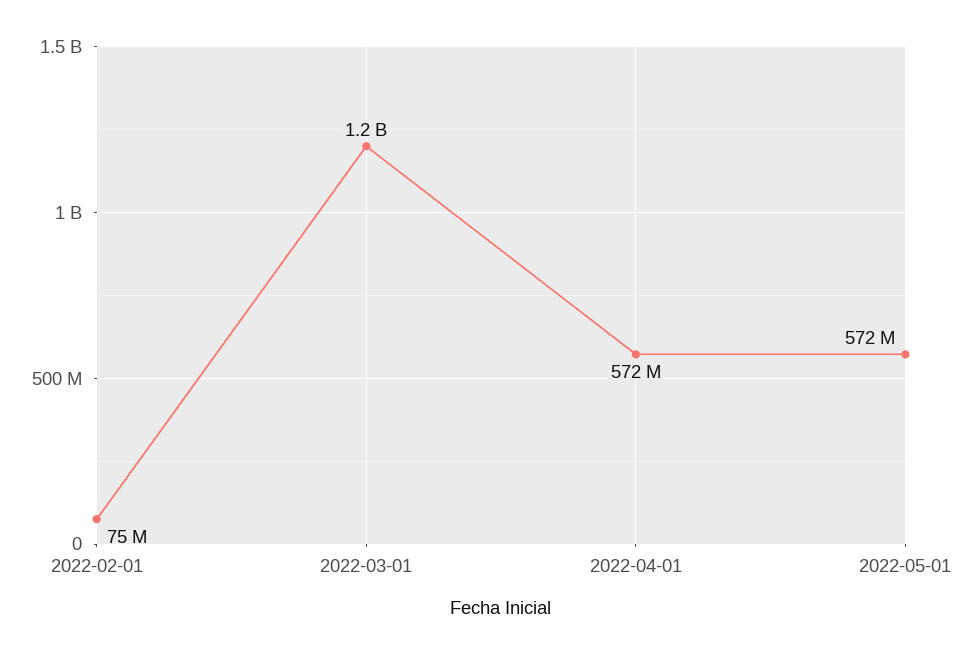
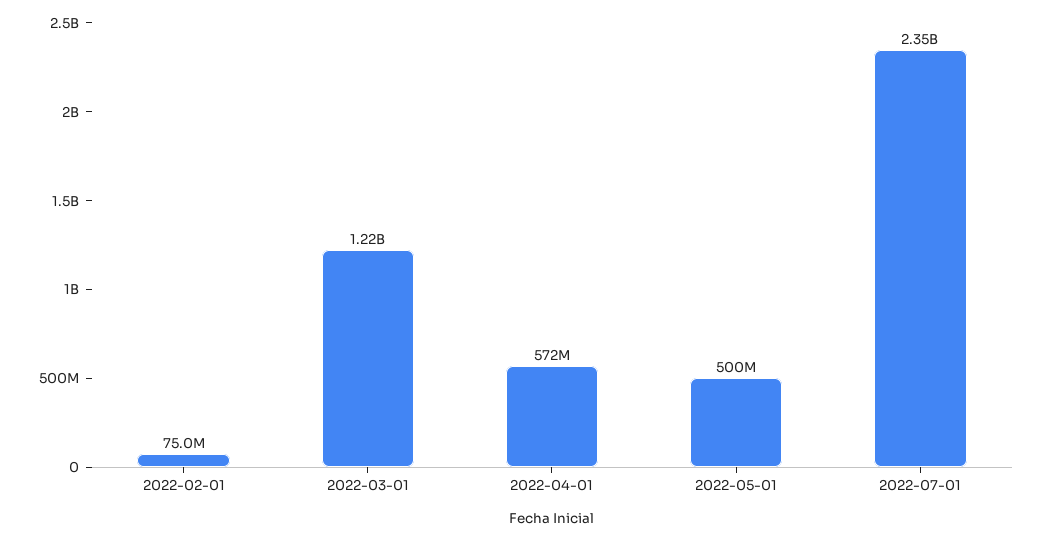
2022-05-01: 572000000 -> 500000000
2022-07-01: none -> 2350000000

